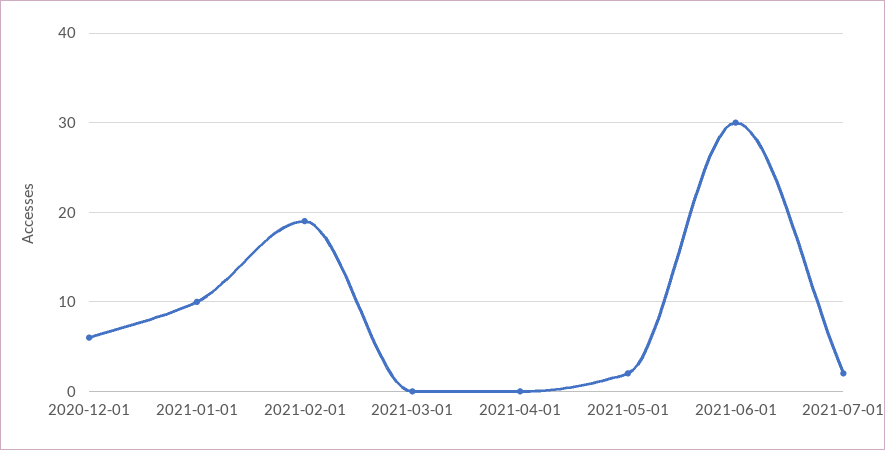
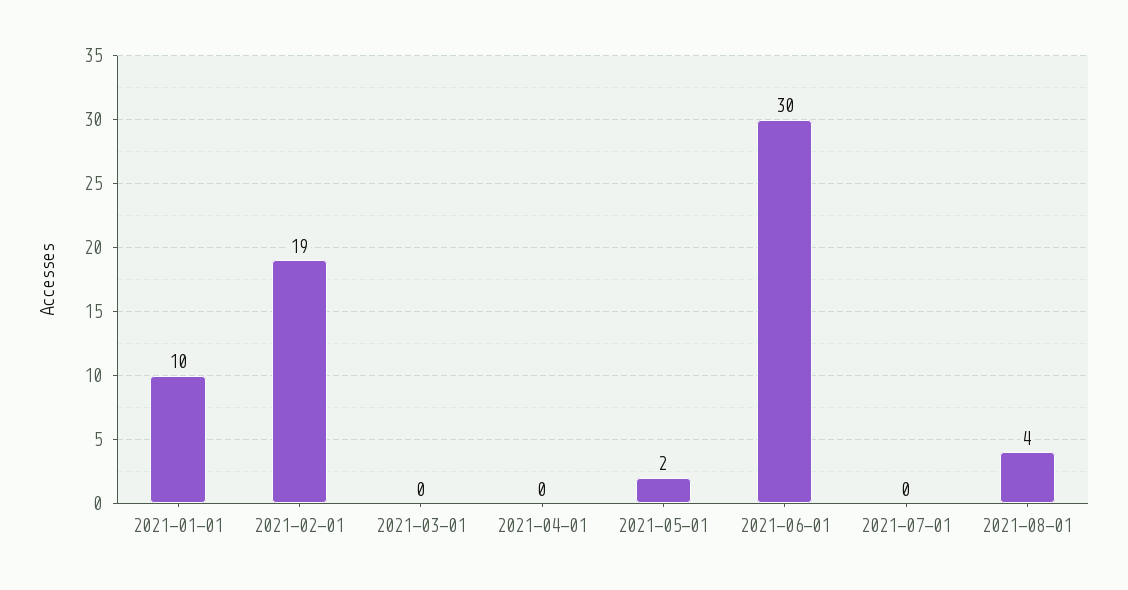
2020-12-01: 6 -> none
2021-07-01: 2 -> 0
2021-08-01: none -> 4

